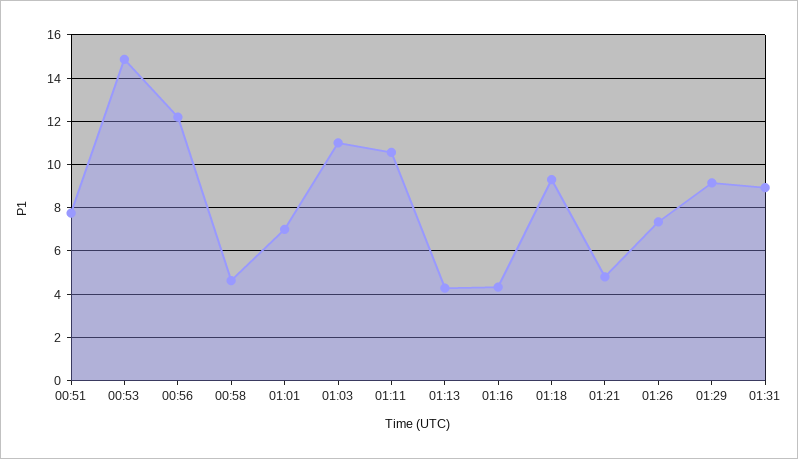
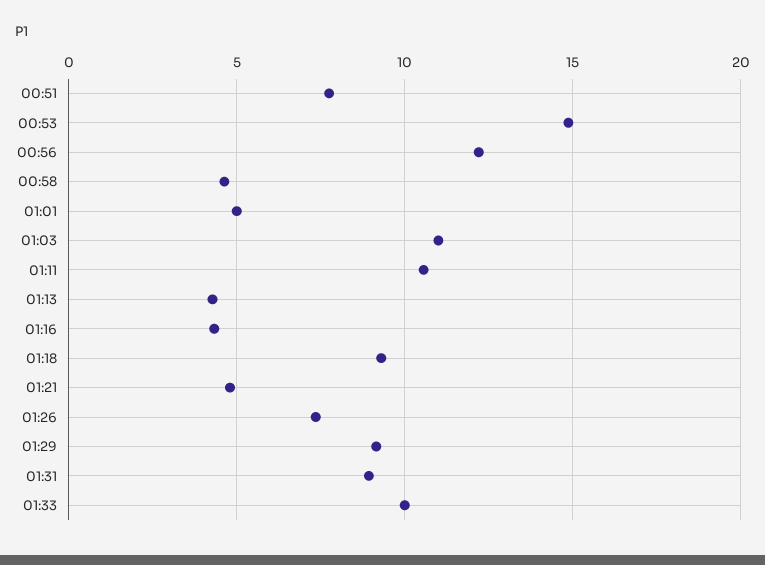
01:01: 7 -> 5
01:33: none -> 10

